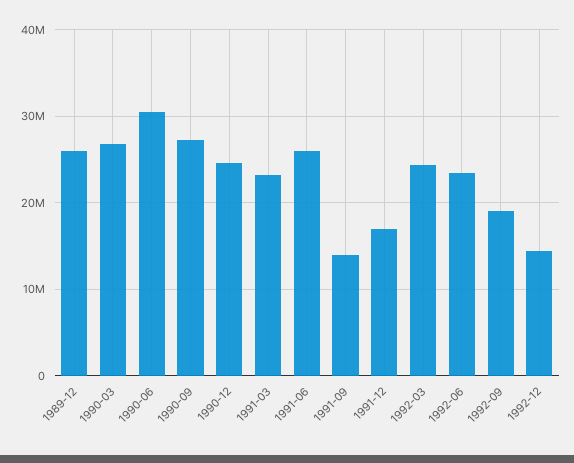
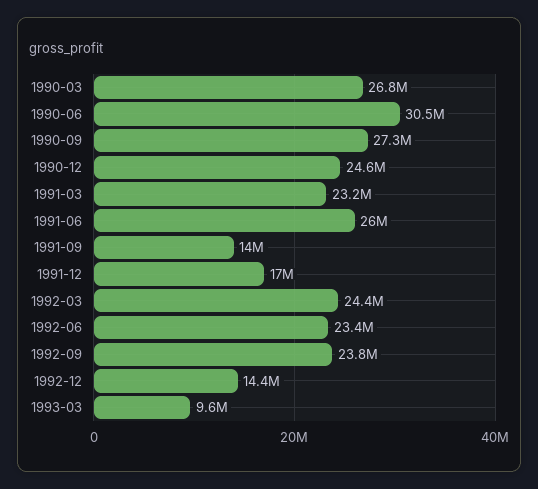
1989-12: 26000000 -> none
1992-09: 19000000 -> 23800000
1993-03: none -> 9600000

